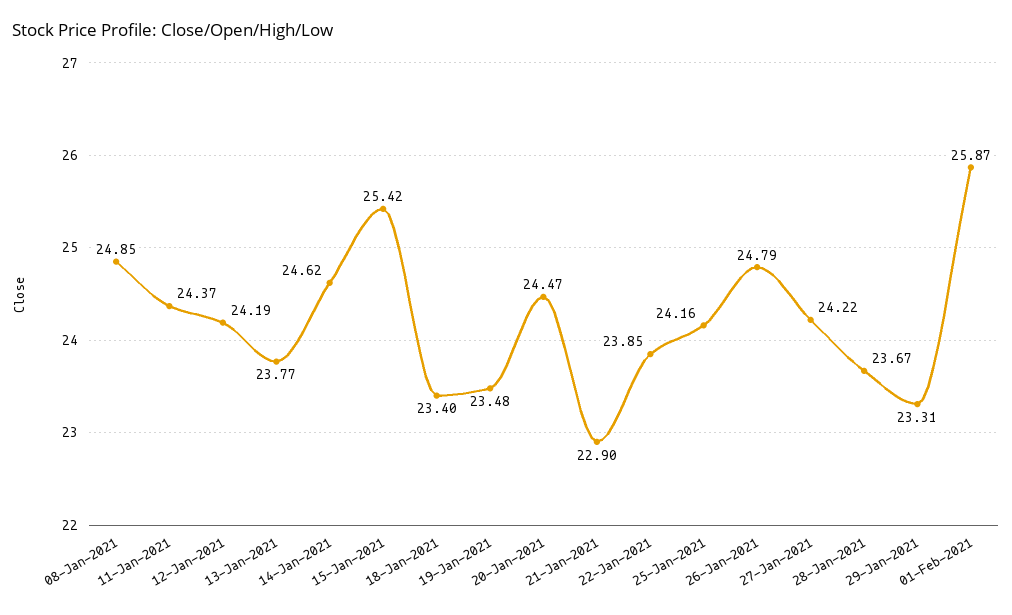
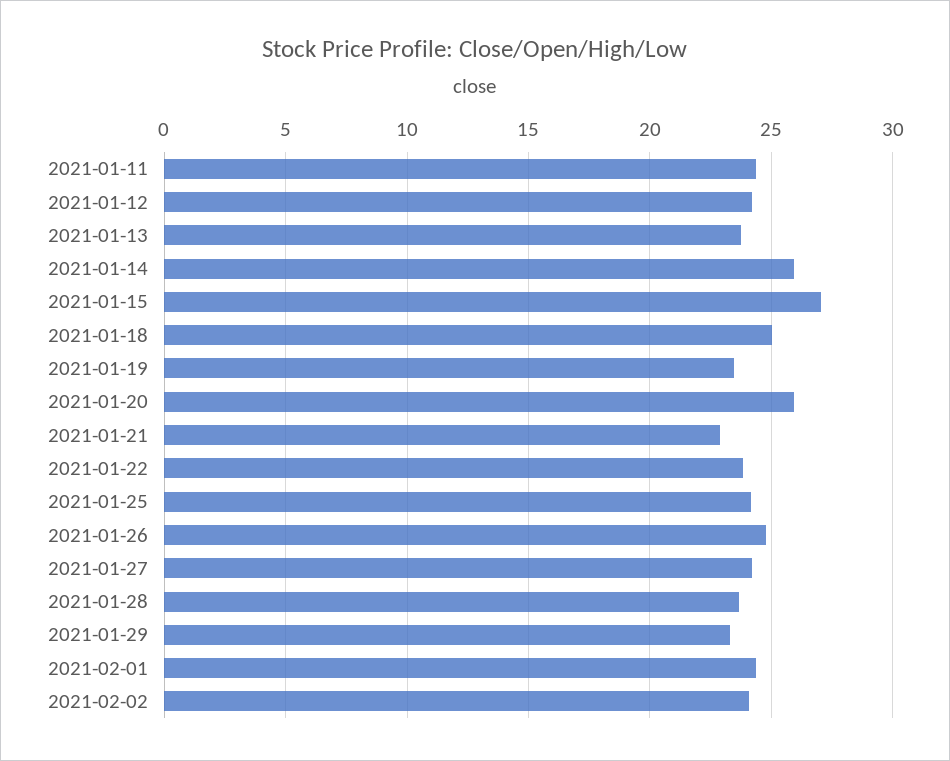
08-Jan-2021: 24.85 -> none
14-Jan-2021: 24.62 -> 26
15-Jan-2021: 25.42 -> 27
18-Jan-2021: 23.4 -> 25
20-Jan-2021: 24.47 -> 26
01-Feb-2021: 25.87 -> 24.5
2021-02-02: none -> 24

